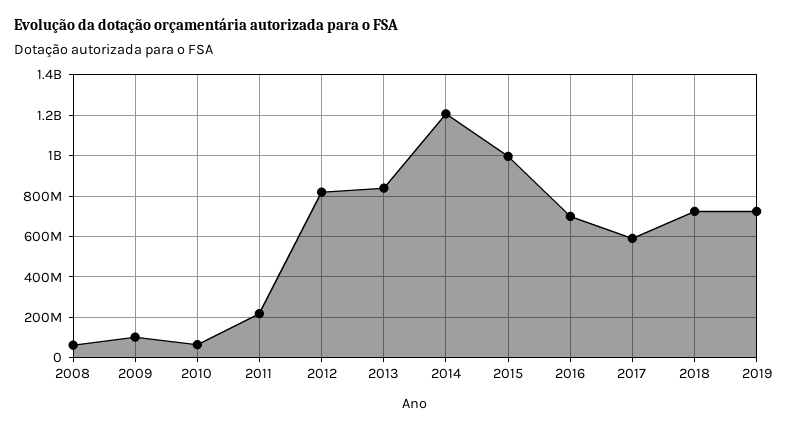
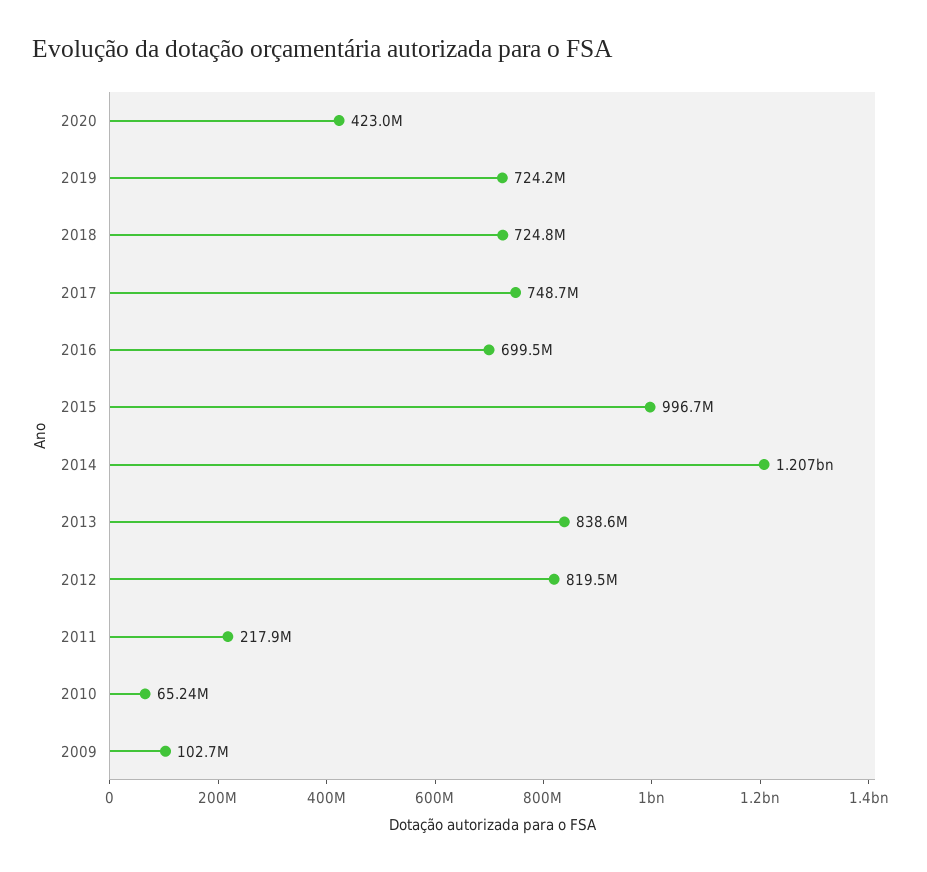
2008: 50000000 -> none
2017: 600000000 -> 748700000
2020: none -> 423000000

